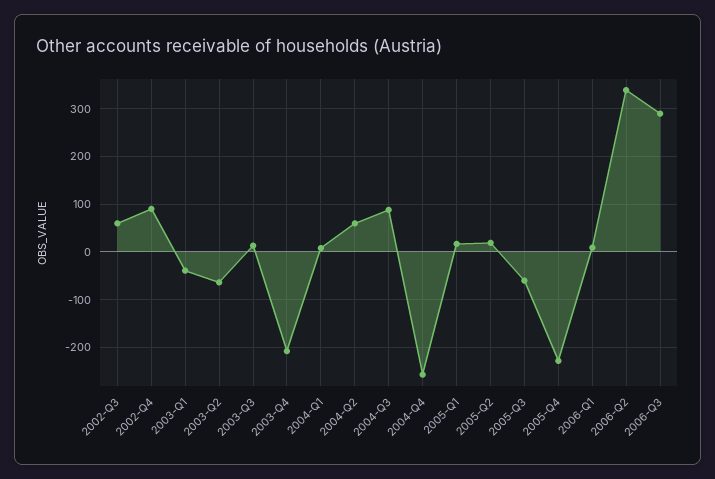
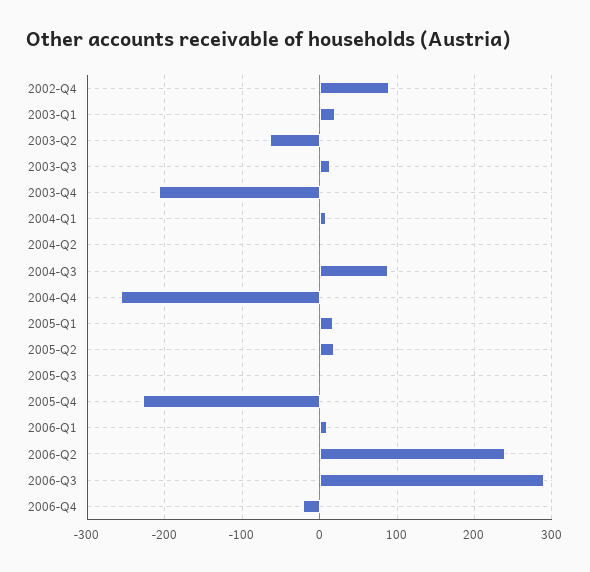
2002-Q3: 60 -> none
2003-Q1: -40 -> 20
2004-Q2: 60 -> 0
2005-Q3: -60 -> 0
2006-Q2: 340 -> 240
2006-Q4: none -> -20

